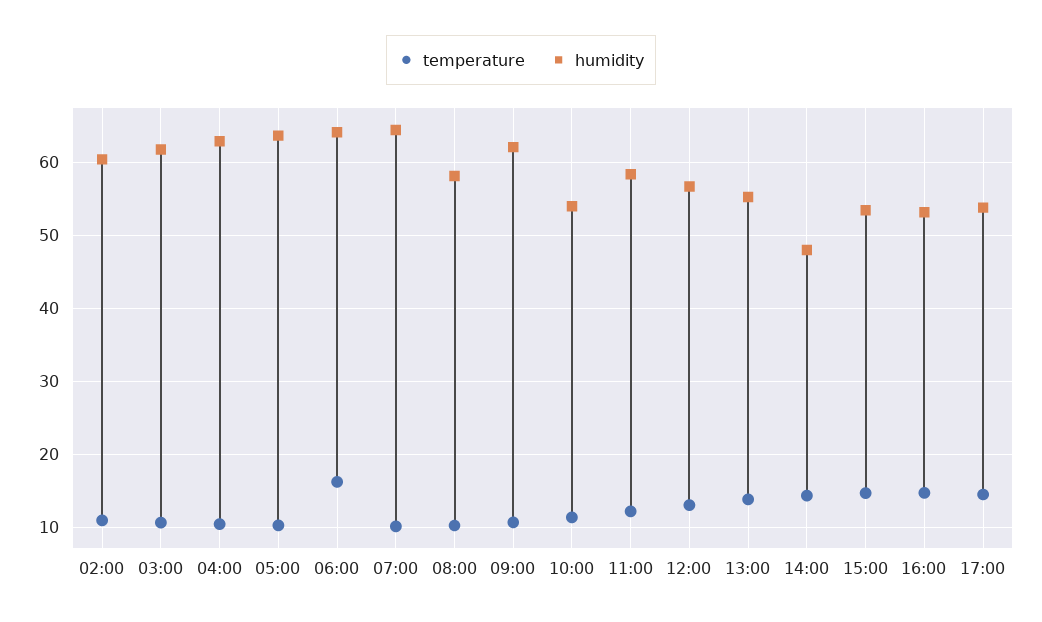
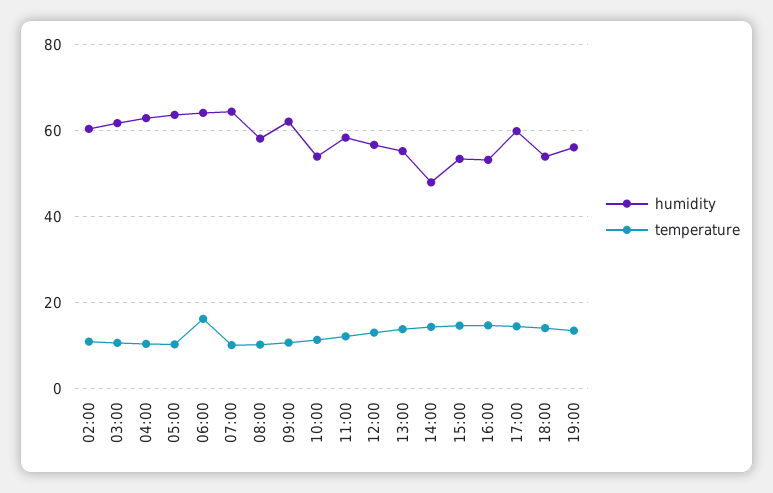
humidity, 17:00: 54 -> 60
humidity, 18:00: none -> 54
temperature, 18:00: none -> 14
humidity, 19:00: none -> 56
temperature, 19:00: none -> 14

